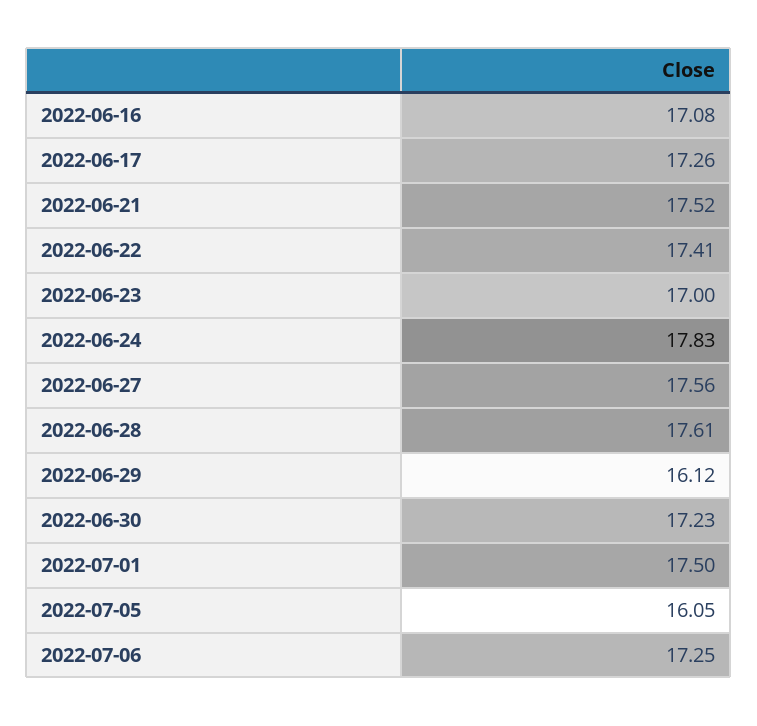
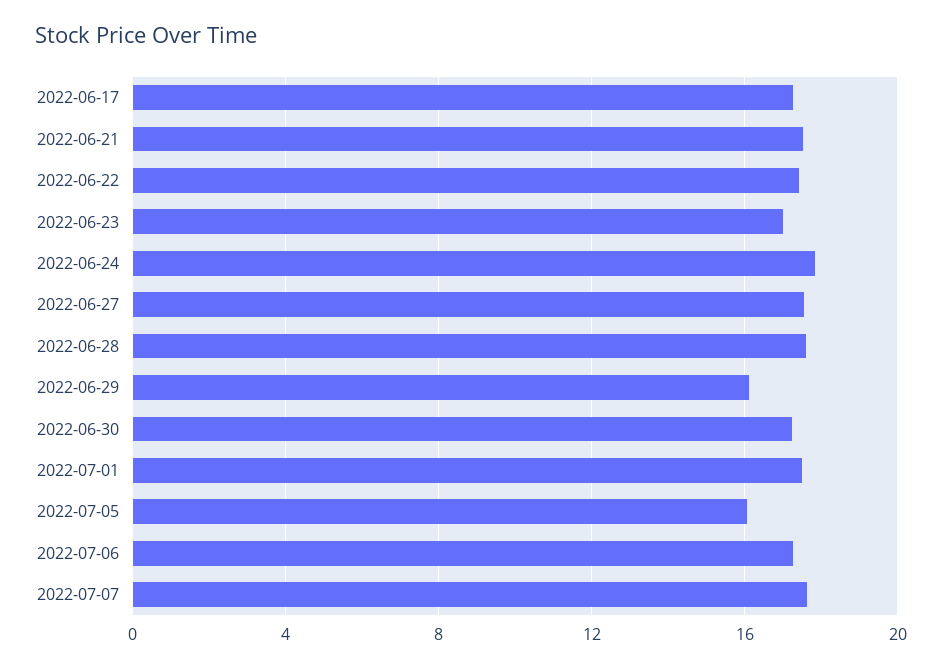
2022-06-16: 17.08 -> none
2022-07-07: none -> 17.5

